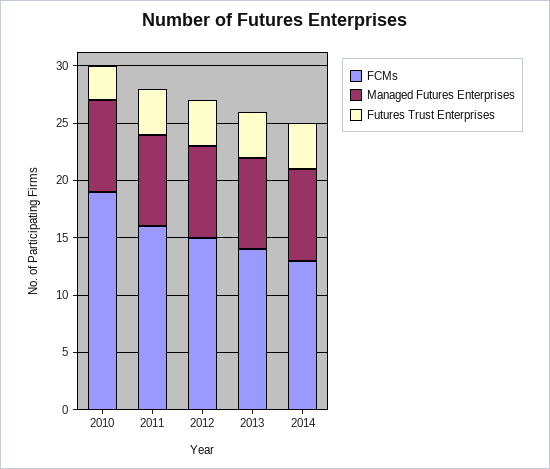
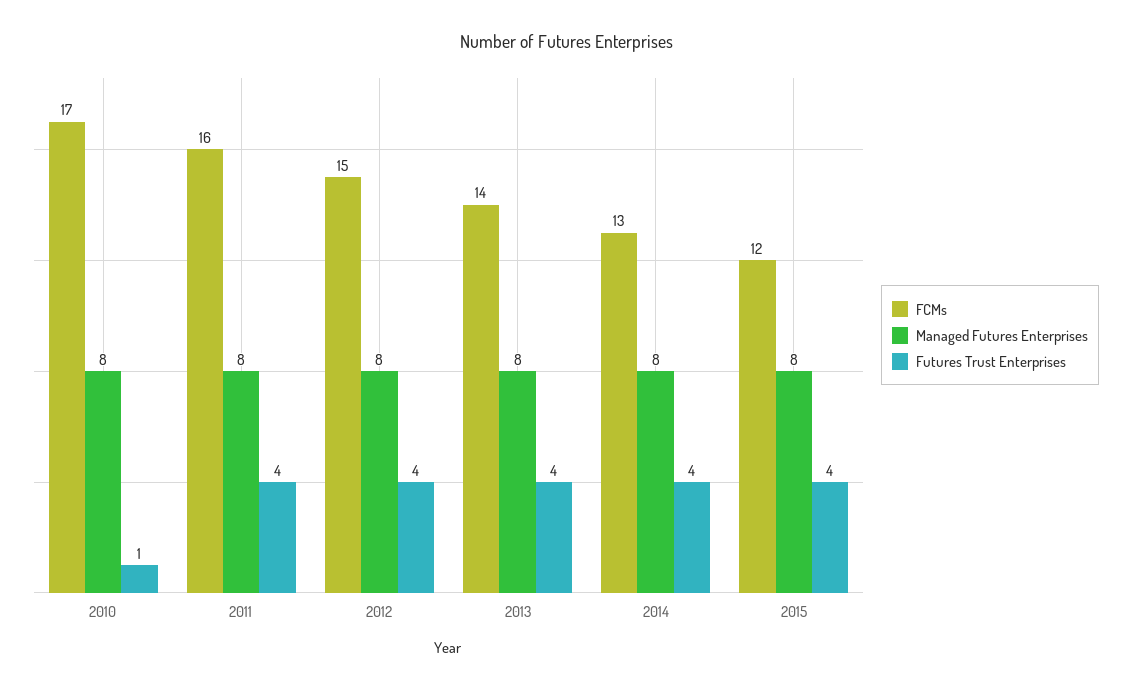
FCMs, 2010: 19 -> 17
Futures Trust Enterprises, 2010: 3 -> 1
FCMs, 2015: none -> 12
Managed Futures Enterprises, 2015: none -> 8
Futures Trust Enterprises, 2015: none -> 4

